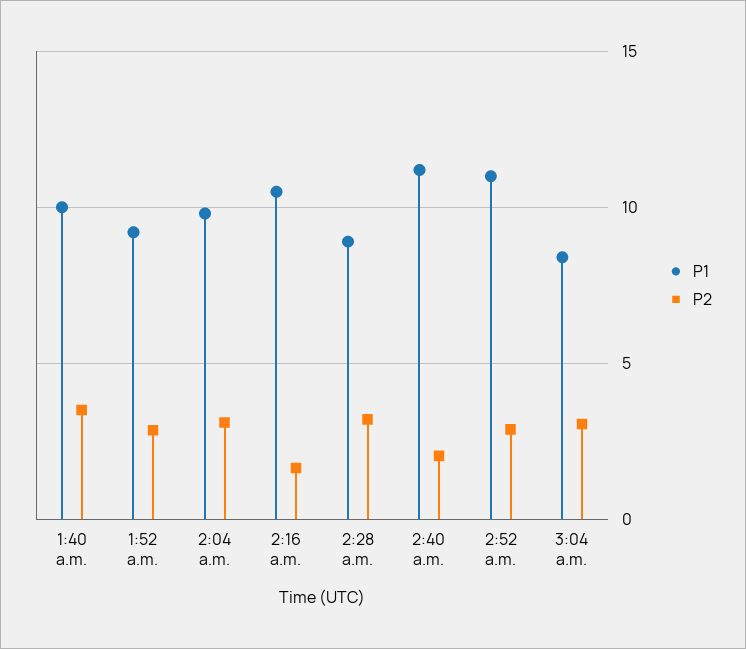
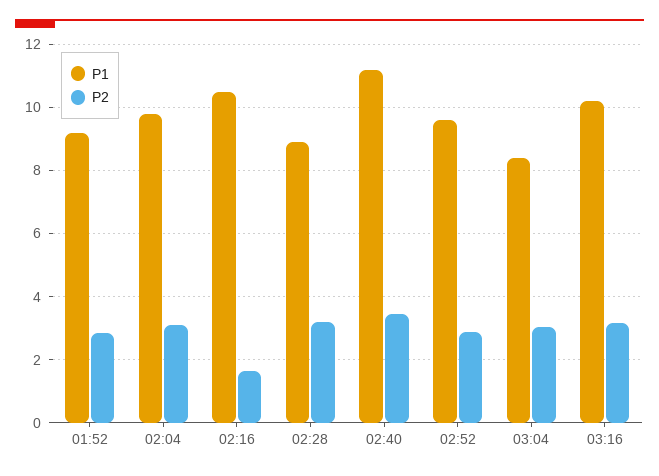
P1, 1:40 a.m.: 10 -> none
P2, 1:40 a.m.: 3.5 -> none
P2, 2:40 a.m.: 2 -> 3.4
P1, 2:52 a.m.: 11 -> 9.6
P1, 03:16: none -> 10.2
P2, 03:16: none -> 3.2

